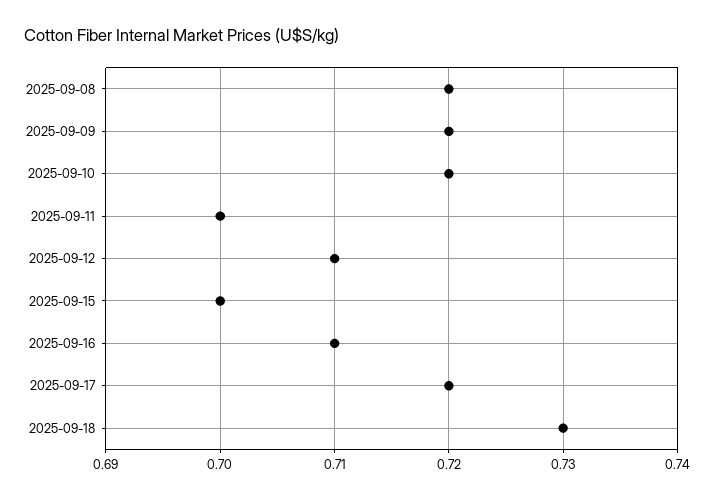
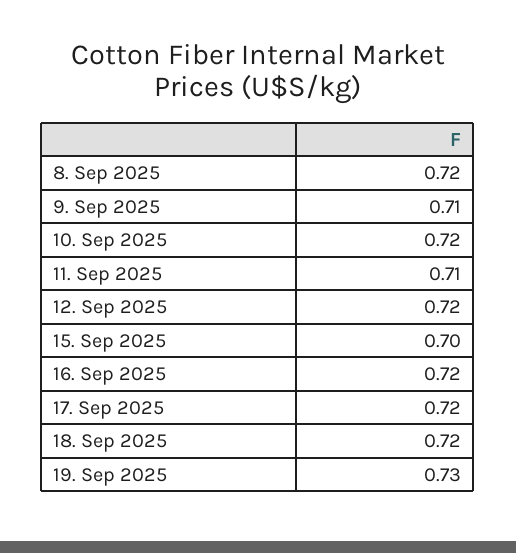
2025-09-09: 0.72 -> 0.71
2025-09-11: 0.7 -> 0.71
2025-09-12: 0.71 -> 0.72
2025-09-16: 0.71 -> 0.72
2025-09-18: 0.73 -> 0.72
19. Sep 2025: none -> 0.73

